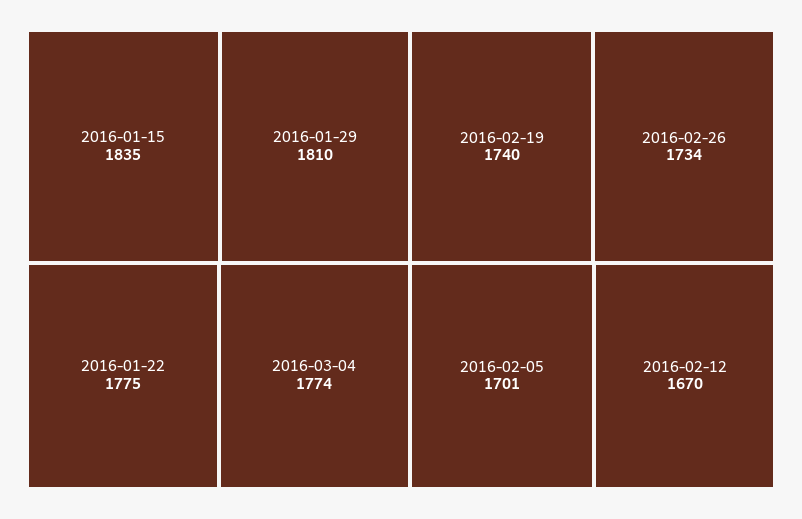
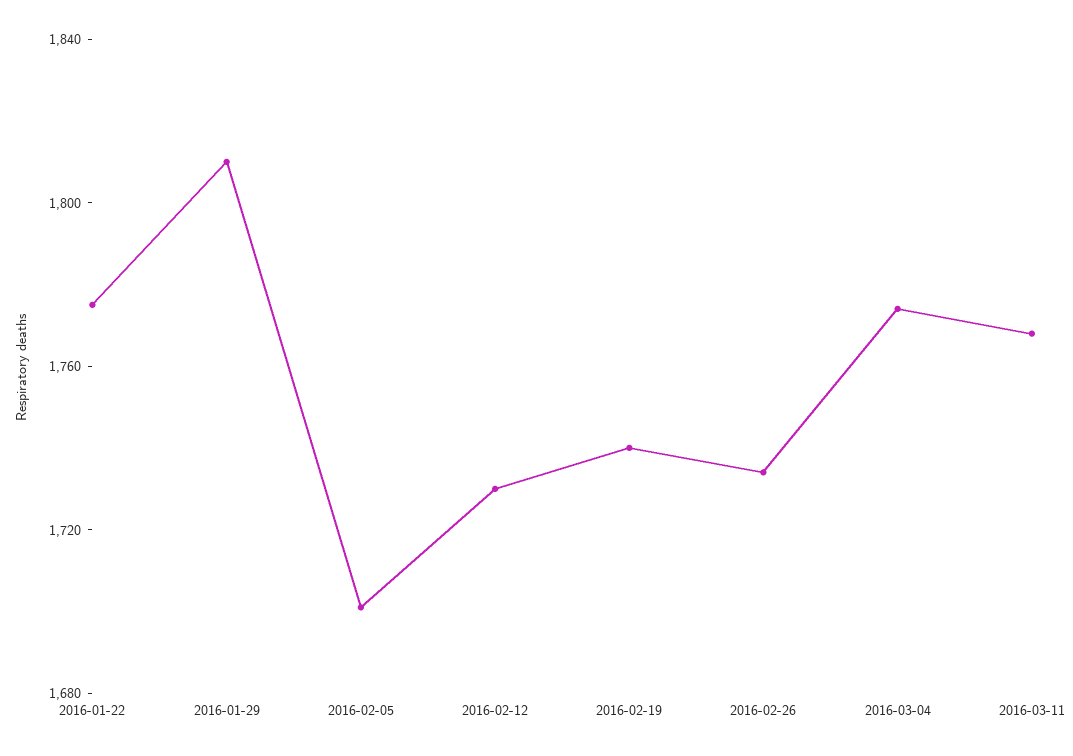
2016-01-15: 1835 -> none
2016-02-12: 1670 -> 1730
2016-03-11: none -> 1770

